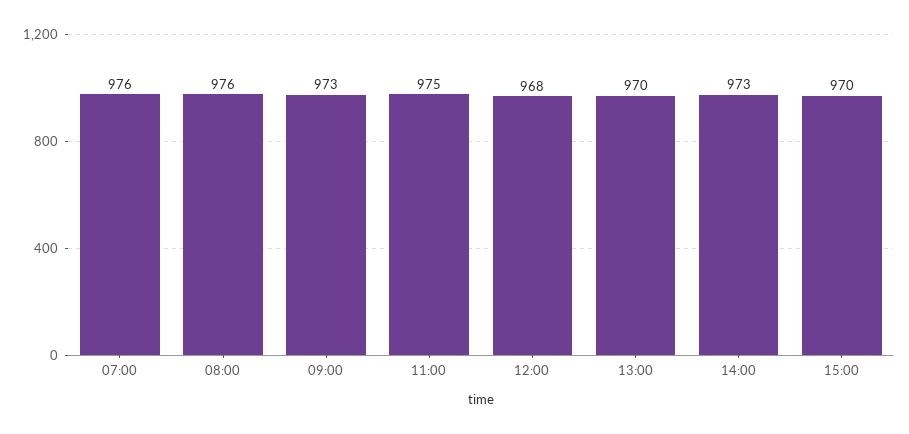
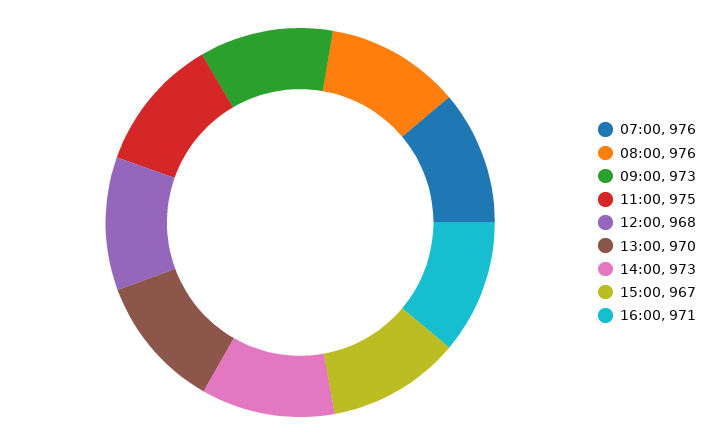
15:00: 970 -> 967
16:00: none -> 971

